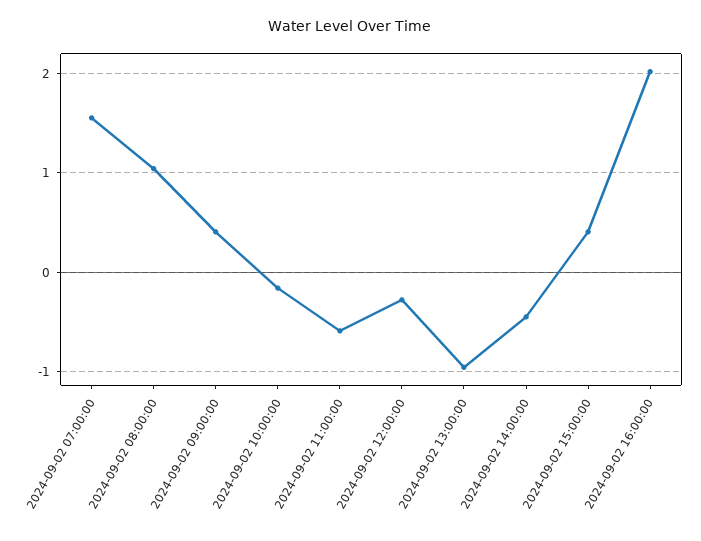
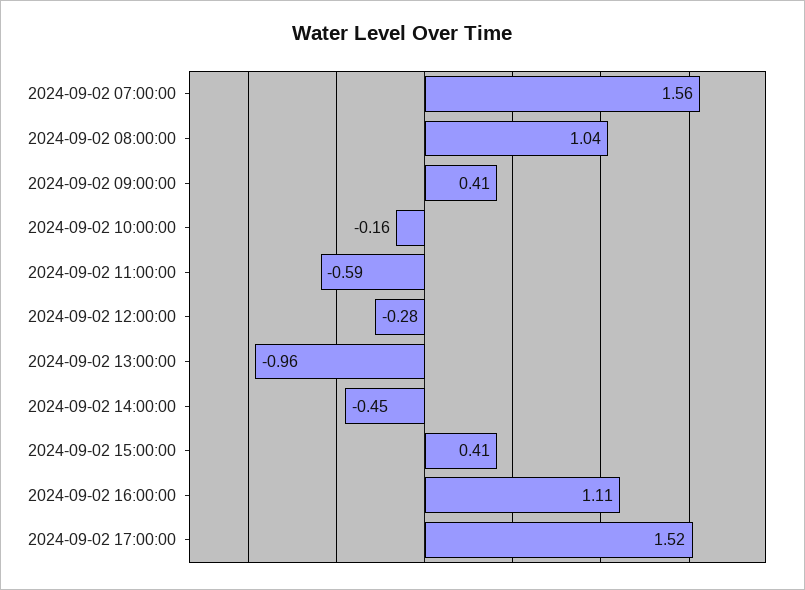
2024-09-02 16:00:00: 2 -> 1.11
2024-09-02 17:00:00: none -> 1.52

